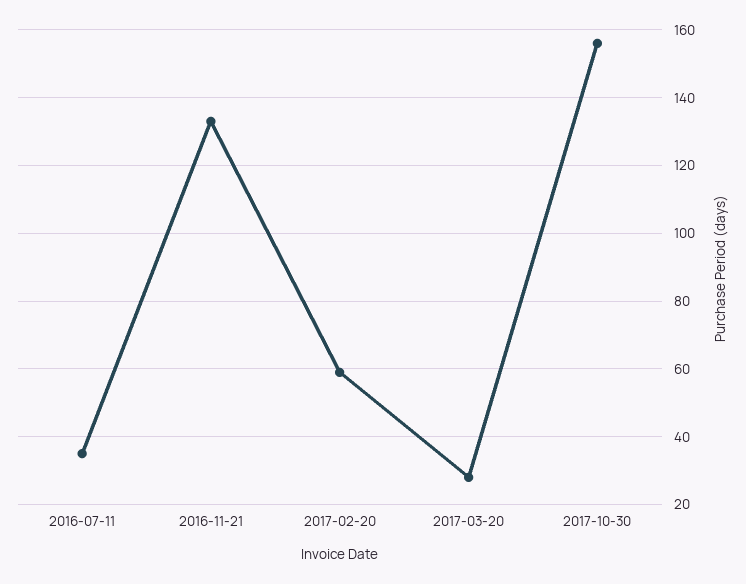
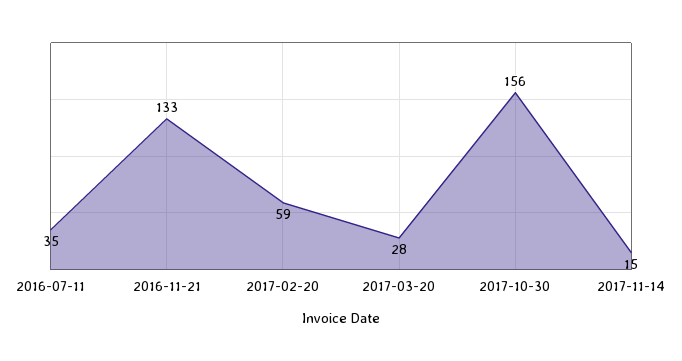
2017-11-14: none -> 15

